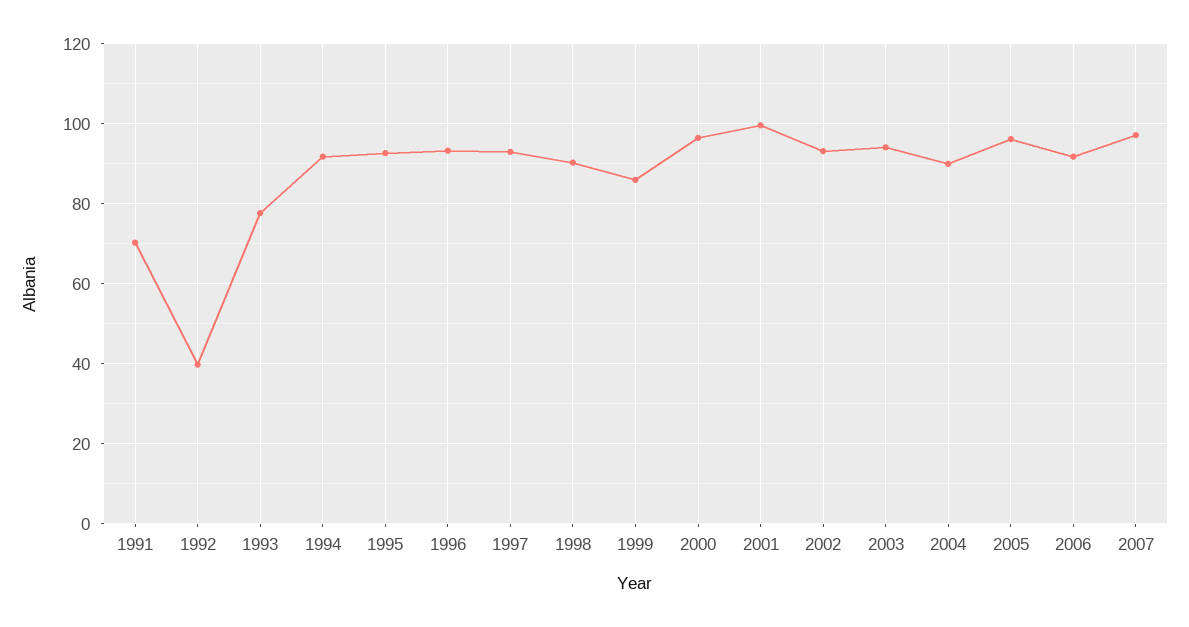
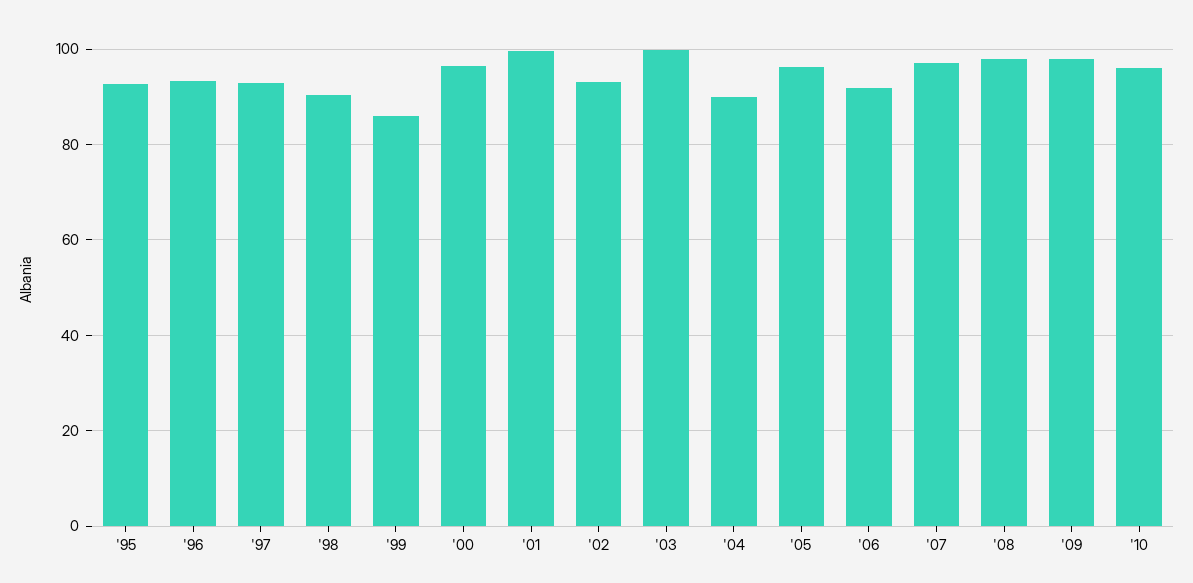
1991: 70 -> none
1992: 40 -> none
1993: 78 -> none
1994: 92 -> none
2003: 94 -> 100
'08: none -> 98
'09: none -> 98
'10: none -> 96

